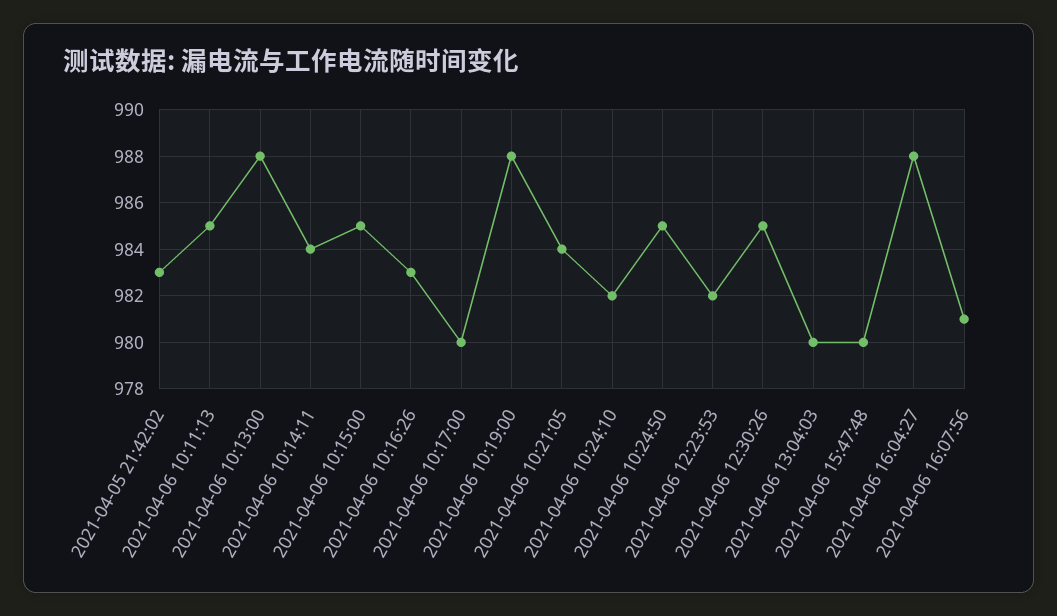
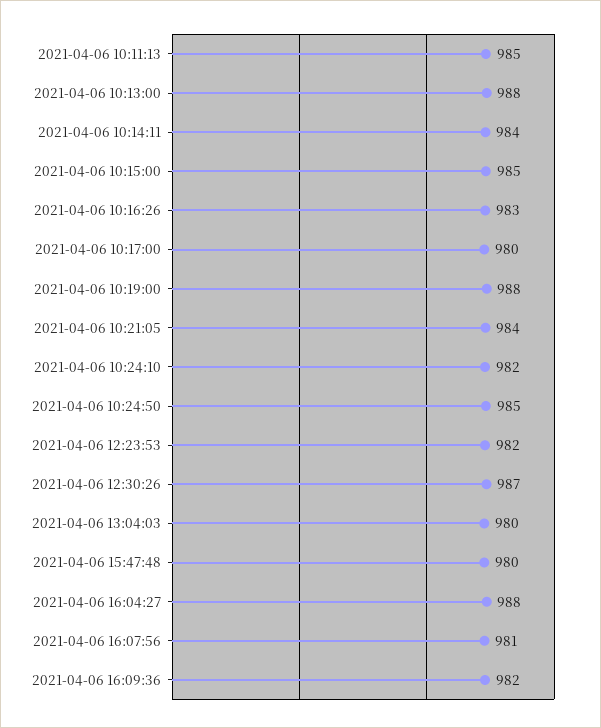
2021-04-05 21:42:02: 983 -> none
2021-04-06 12:30:26: 985 -> 987
2021-04-06 16:09:36: none -> 982

